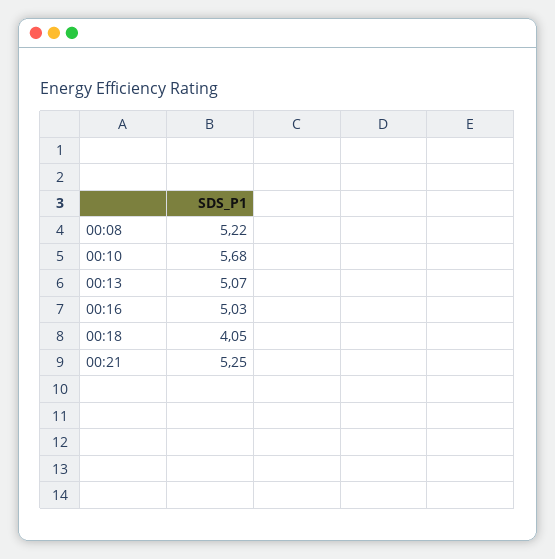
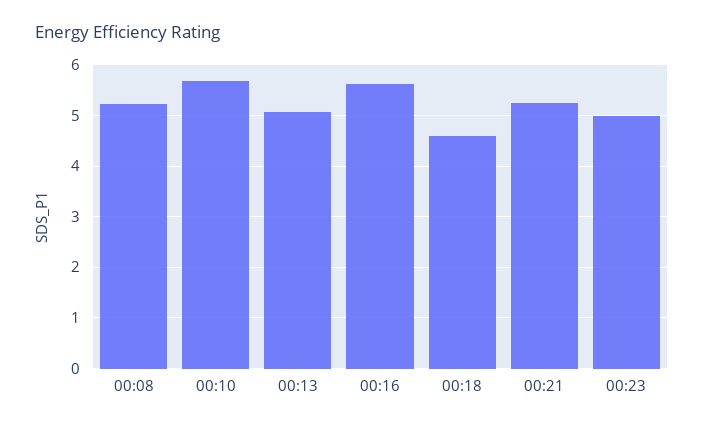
00:16: 5.03 -> 5.6
00:18: 4.05 -> 4.6
00:23: none -> 5

